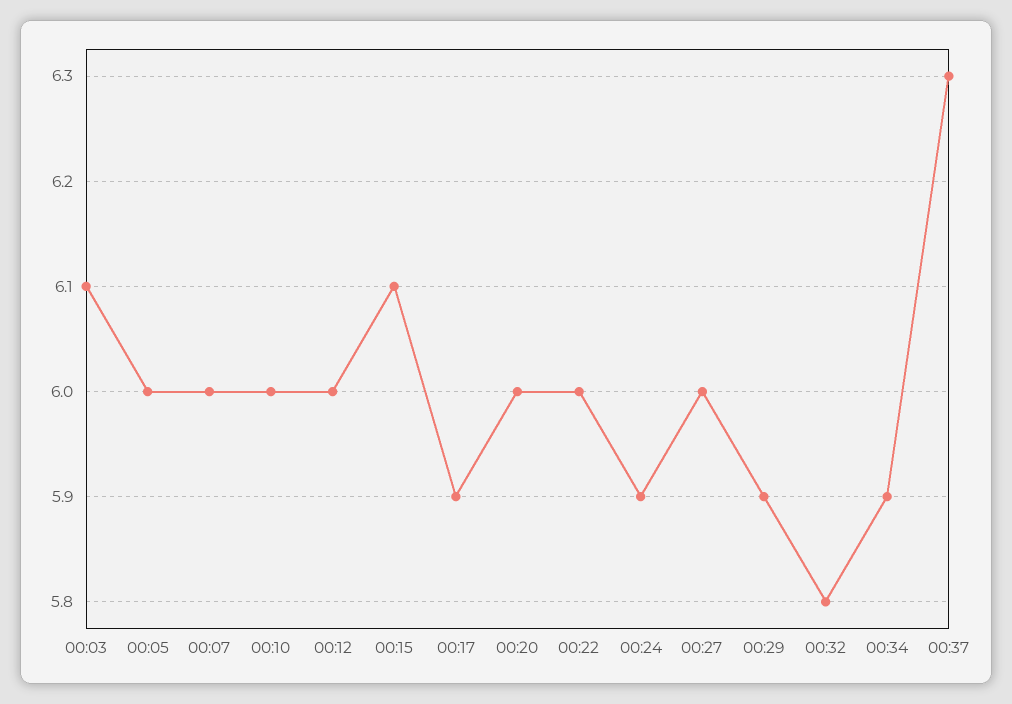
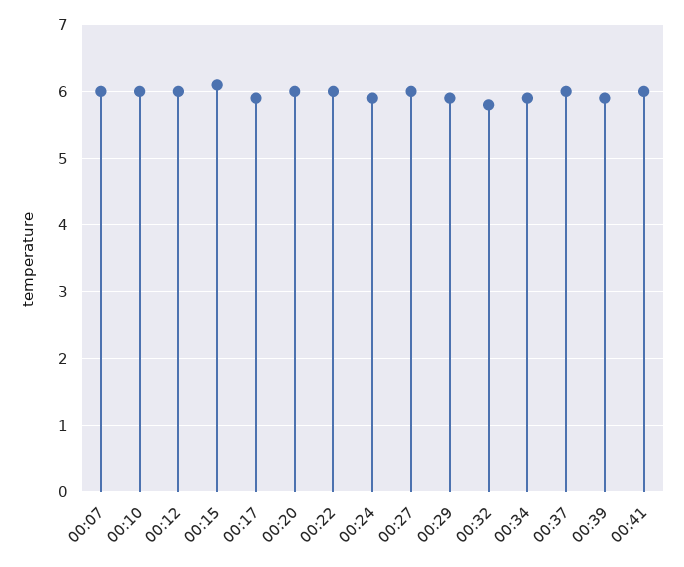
00:03: 6.1 -> none
00:05: 6 -> none
00:37: 6.3 -> 6
00:39: none -> 5.9
00:41: none -> 6

